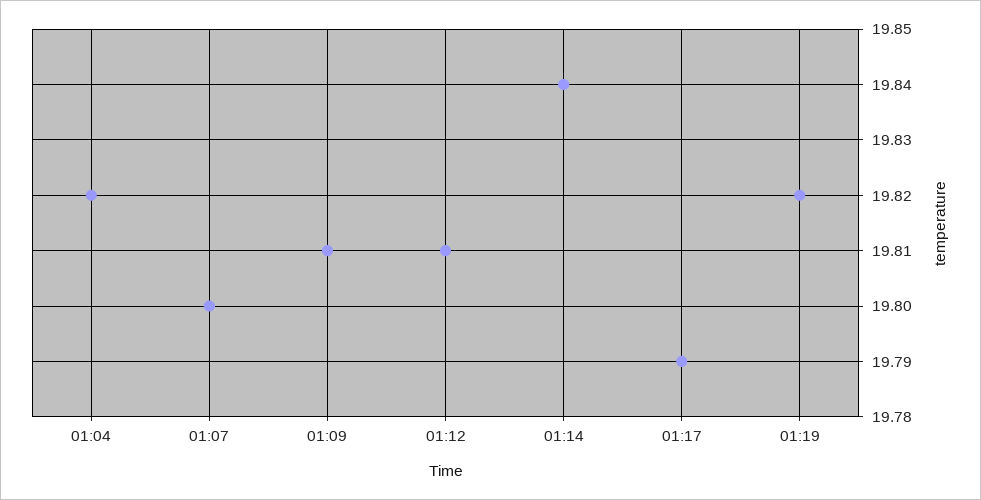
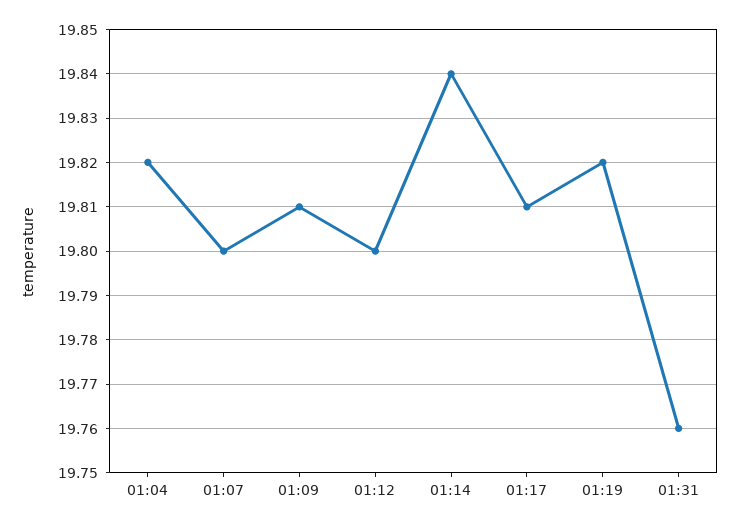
01:12: 19.81 -> 19.8
01:17: 19.79 -> 19.81
01:31: none -> 19.76

